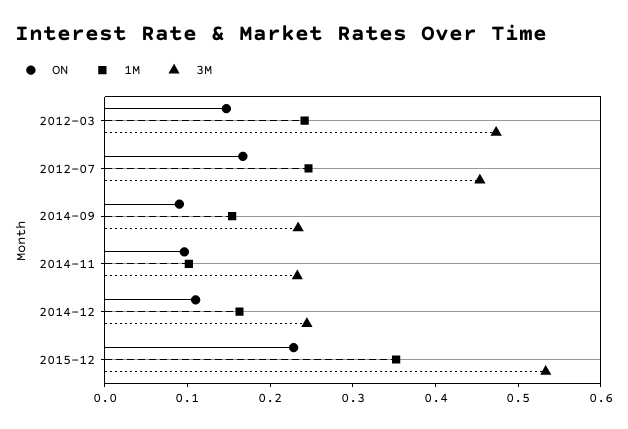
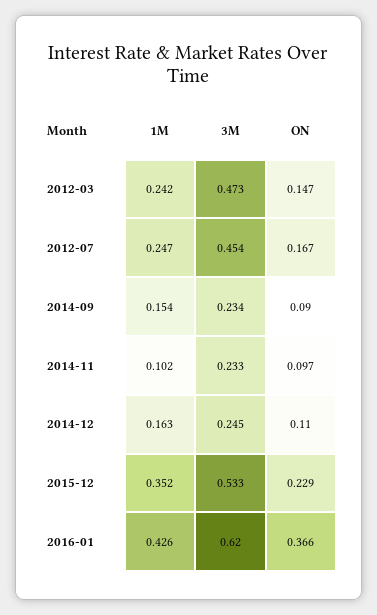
1M, 2016-01: none -> 0.426
3M, 2016-01: none -> 0.62
ON, 2016-01: none -> 0.366

